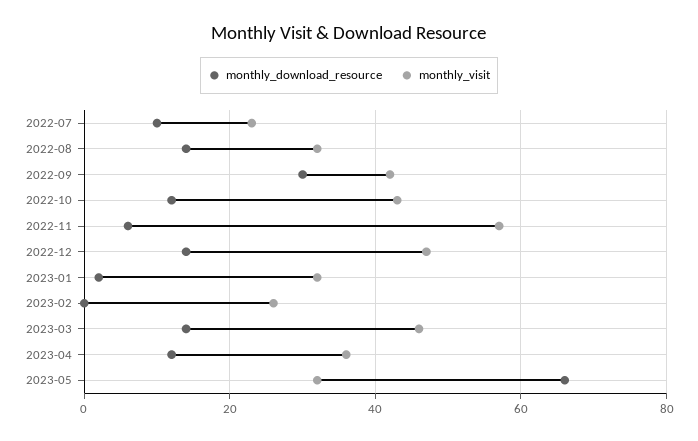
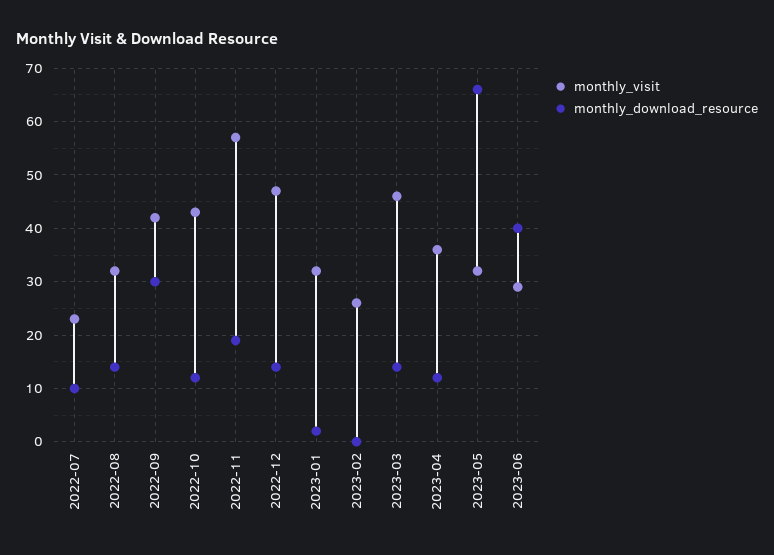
monthly_download_resource, 2022-11: 5 -> 20
monthly_visit, 2023-06: none -> 30
monthly_download_resource, 2023-06: none -> 40

